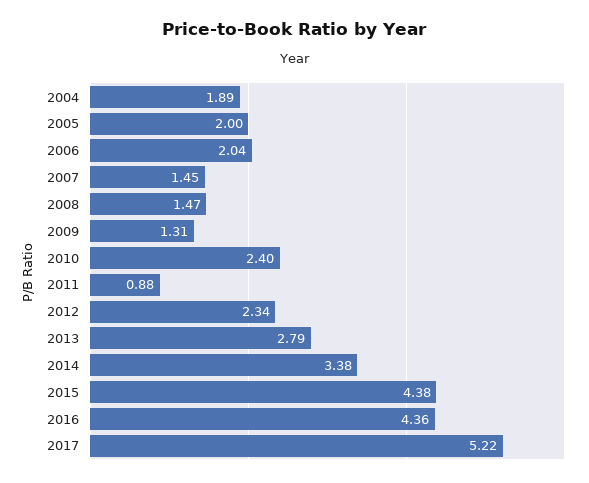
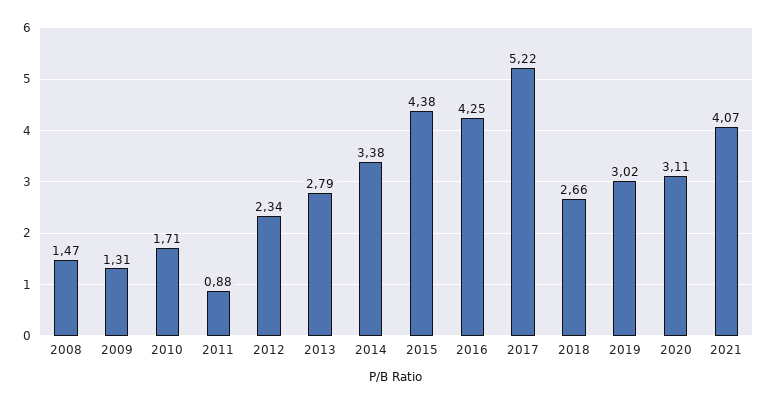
2004: 1.89 -> none
2005: 2 -> none
2006: 2.04 -> none
2007: 1.45 -> none
2010: 2.4 -> 1.71
2016: 4.36 -> 4.25
2018: none -> 2.66
2019: none -> 3.02
2020: none -> 3.11
2021: none -> 4.07

